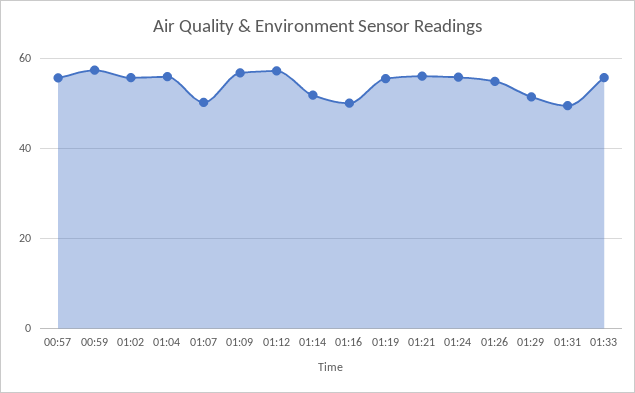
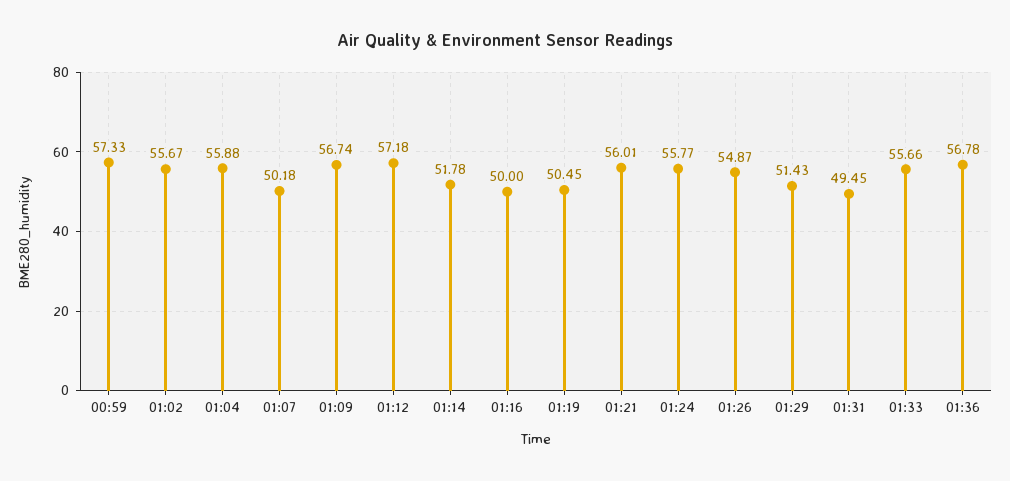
00:57: 56 -> none
01:19: 56 -> 50.45
01:36: none -> 56.78

